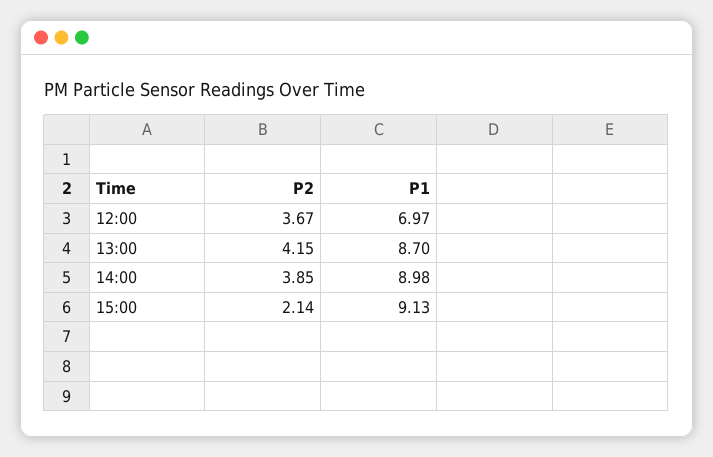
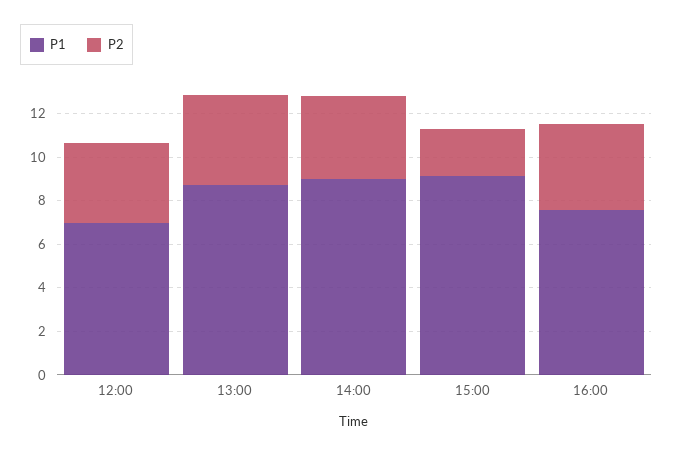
P1, 16:00: none -> 7.5
P2, 16:00: none -> 4

